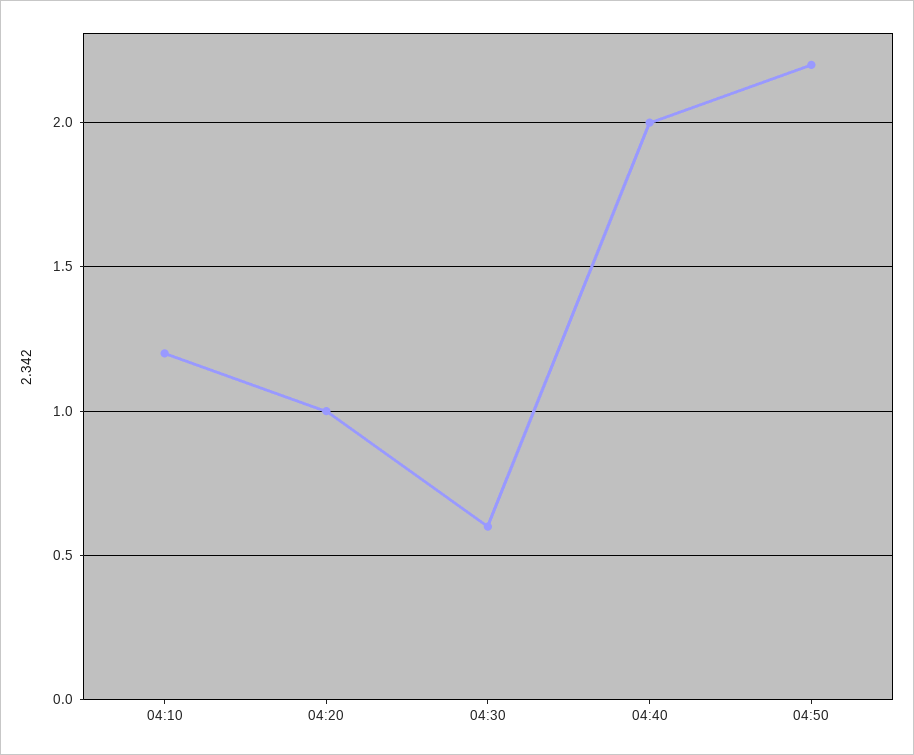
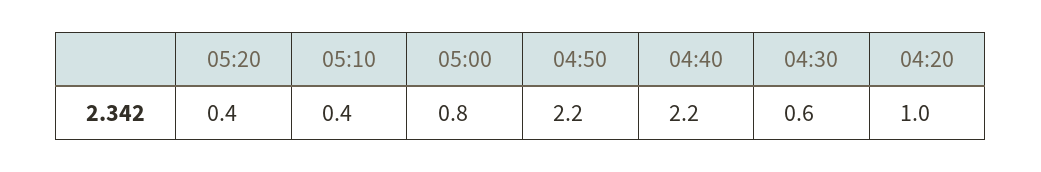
04:10: 1.2 -> none
04:40: 2 -> 2.2
05:20: none -> 0.4
05:10: none -> 0.4
05:00: none -> 0.8

